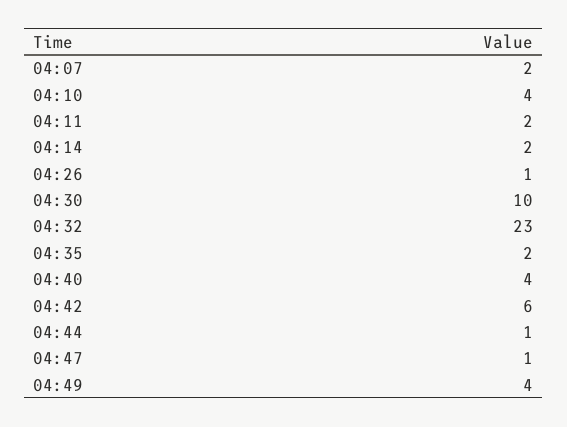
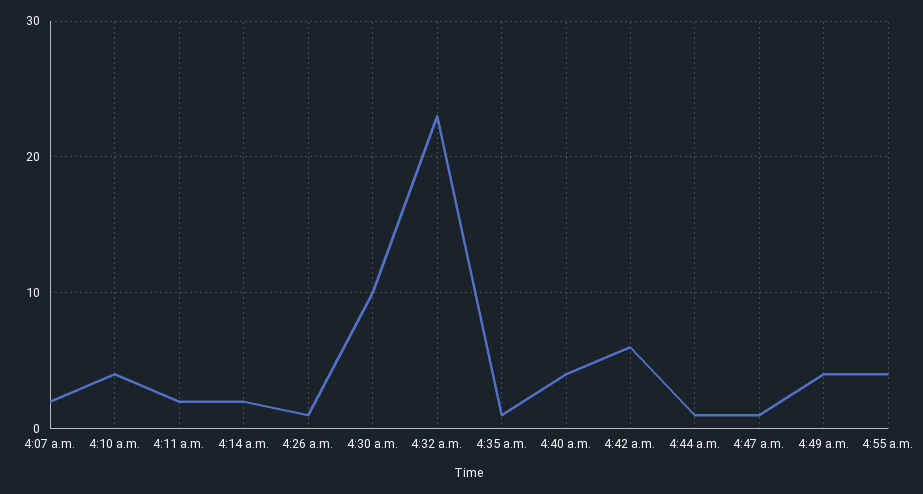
04:35: 2 -> 1
4:55 a.m.: none -> 4

